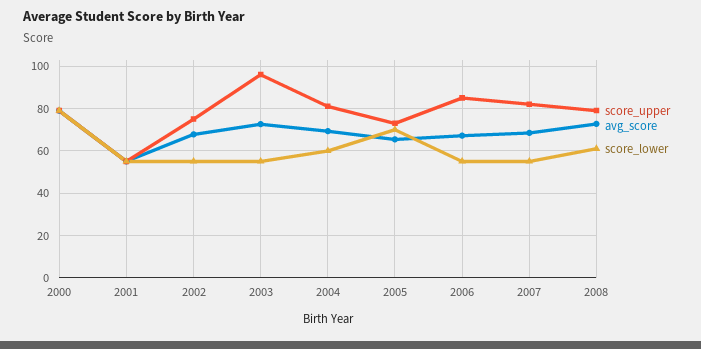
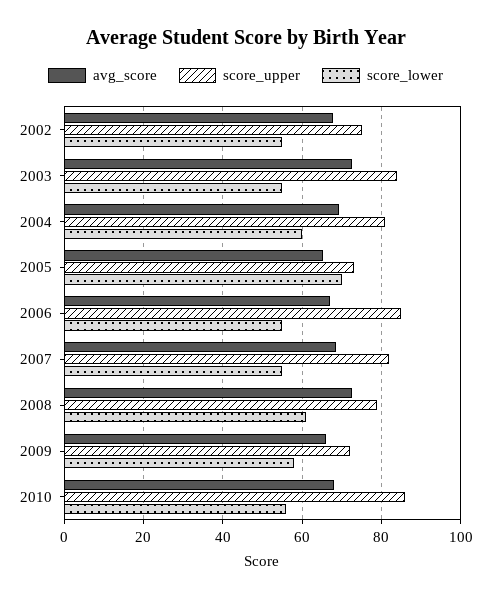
score_upper, 2000: 80 -> none
avg_score, 2000: 80 -> none
score_lower, 2000: 80 -> none
score_upper, 2001: 55 -> none
avg_score, 2001: 55 -> none
score_lower, 2001: 55 -> none
score_upper, 2003: 95 -> 84
avg_score, 2009: none -> 66
score_upper, 2009: none -> 72
score_lower, 2009: none -> 58
avg_score, 2010: none -> 68
score_upper, 2010: none -> 86
score_lower, 2010: none -> 56

